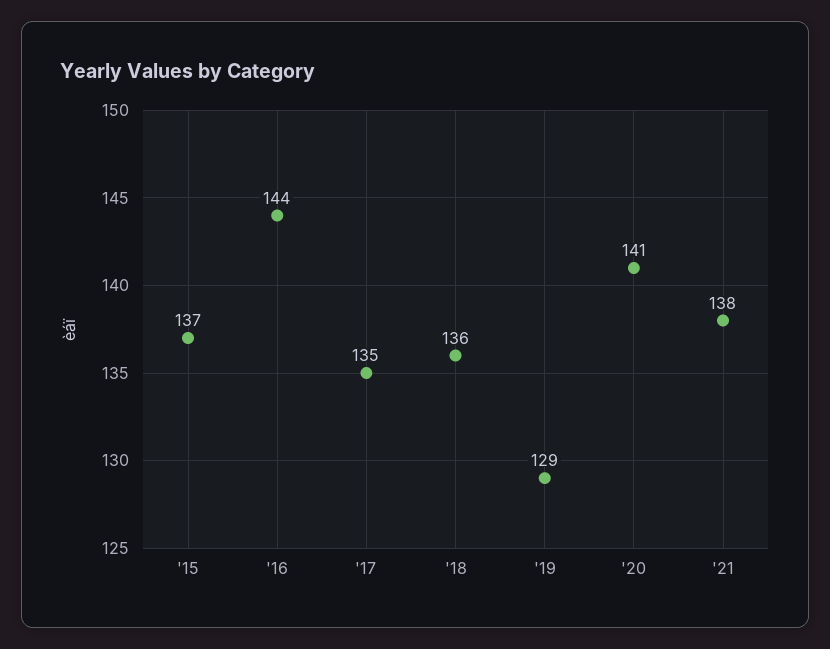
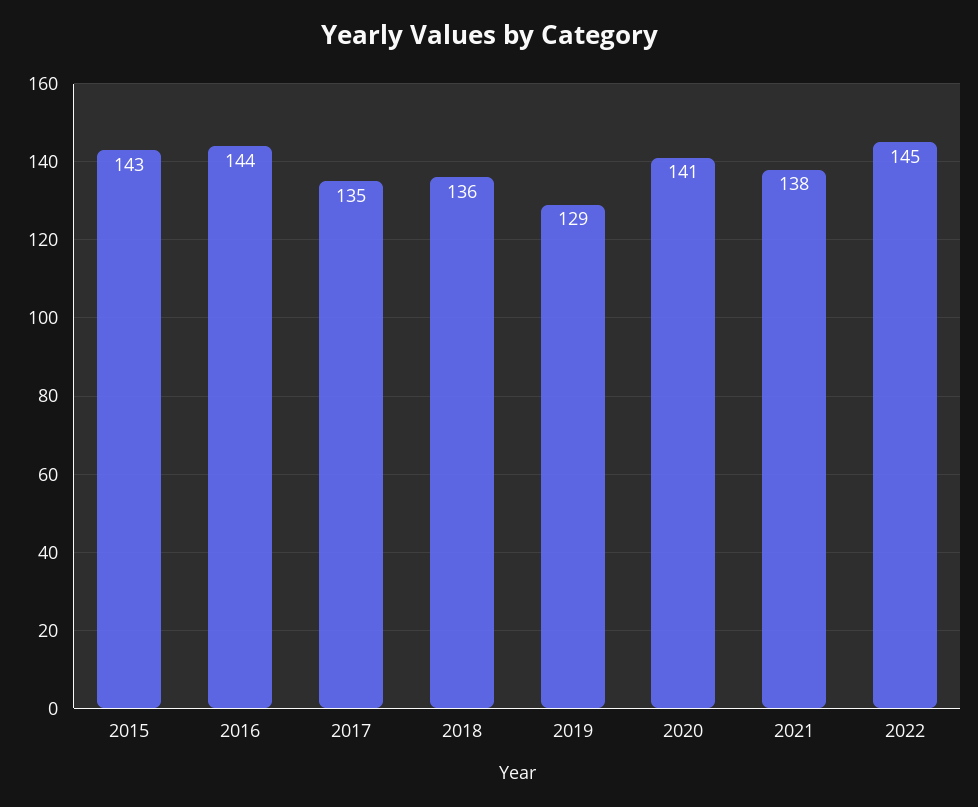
'15: 137 -> 143
2022: none -> 145

